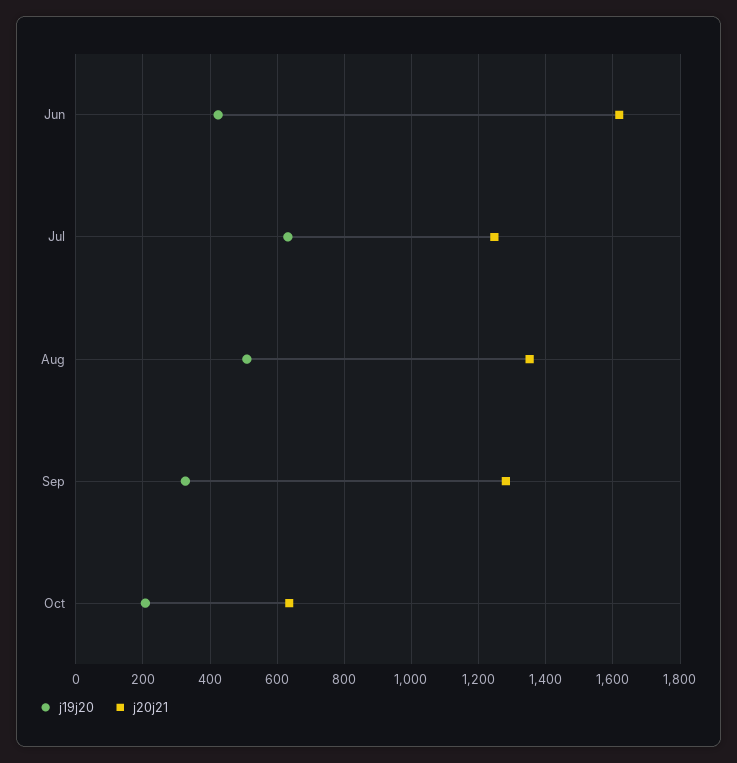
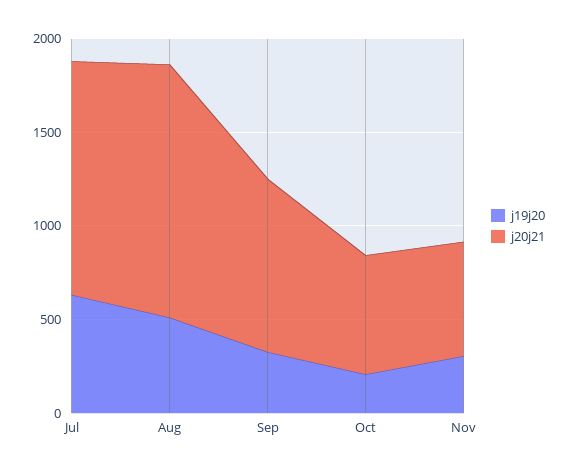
j19j20, Jun: 420 -> none
j20j21, Jun: 1620 -> none
j20j21, Sep: 1280 -> 900
j19j20, Nov: none -> 300
j20j21, Nov: none -> 600

